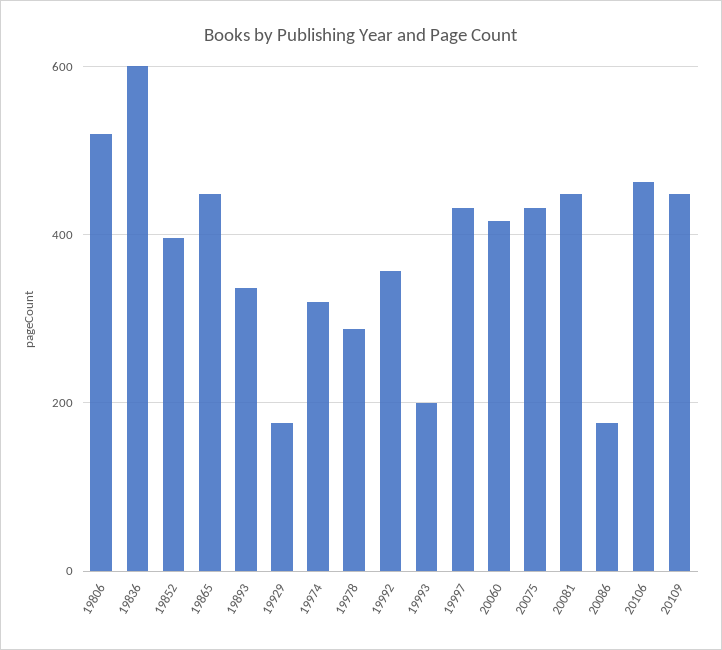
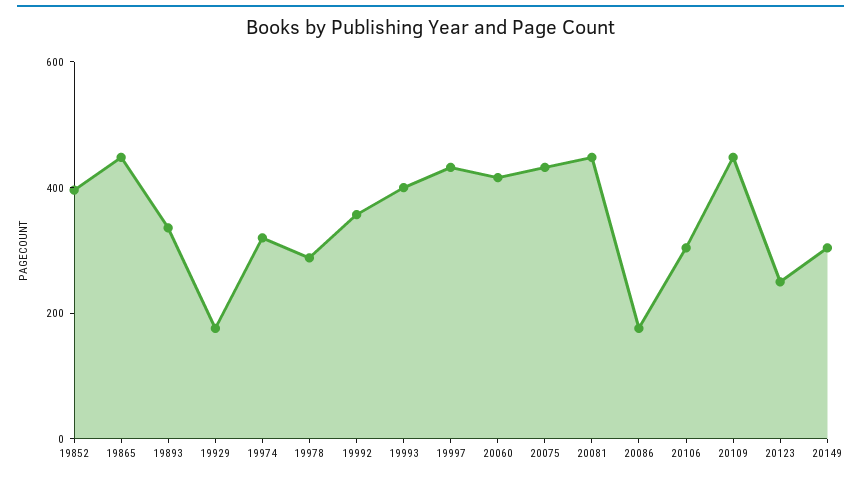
19806: 520 -> none
19836: 600 -> none
19993: 200 -> 400
20106: 460 -> 300
20123: none -> 250
20149: none -> 300

